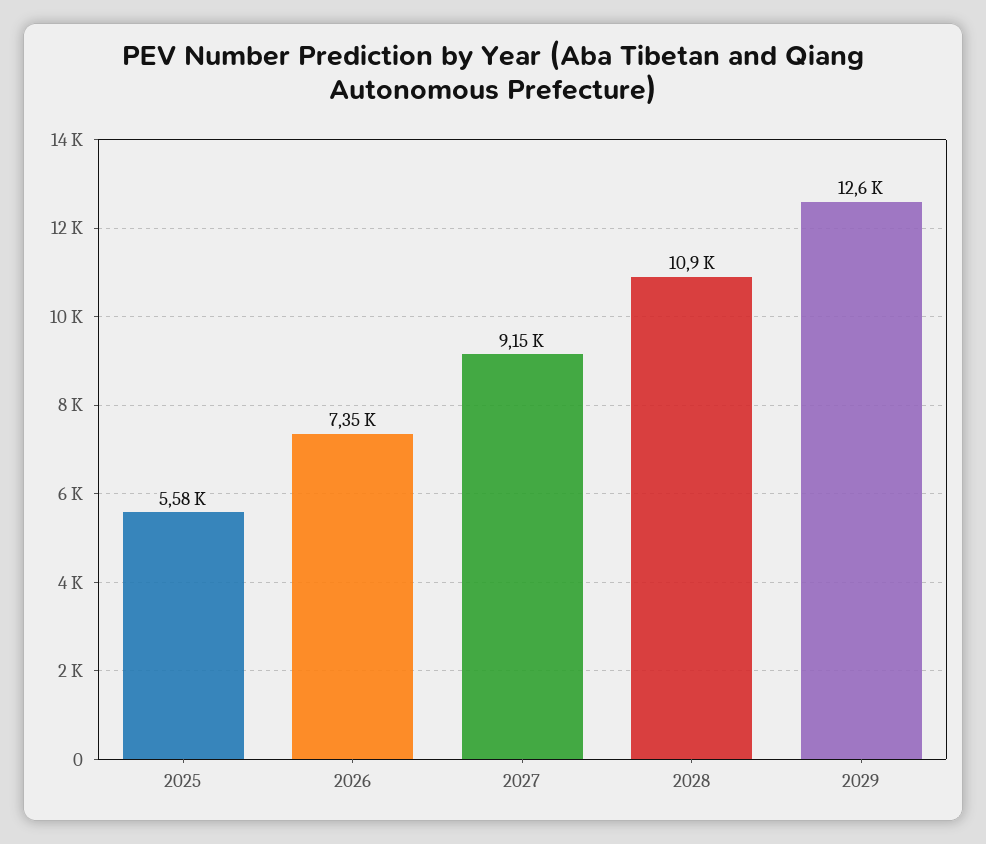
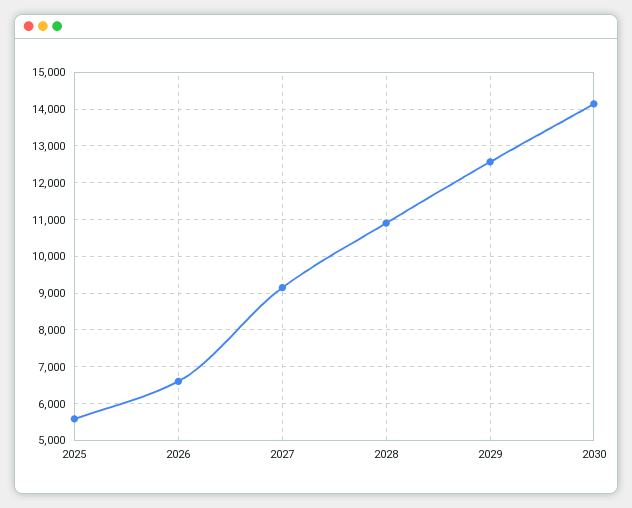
2026: 7350 -> 6600
2030: none -> 14200

